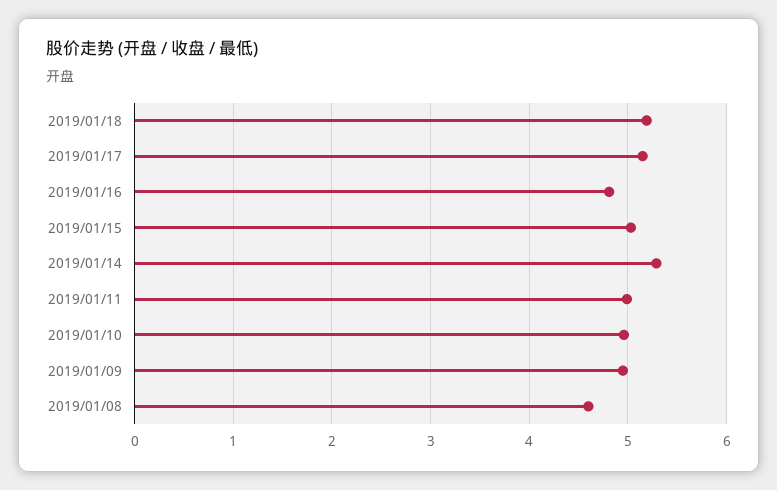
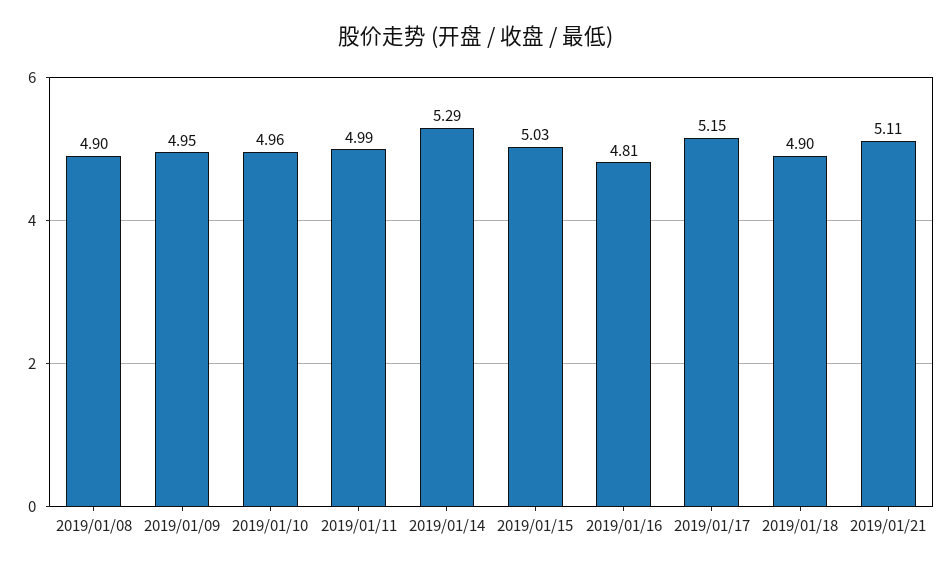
2019/01/18: 5.2 -> 4.9
2019/01/08: 4.6 -> 4.9
2019/01/21: none -> 5.11

